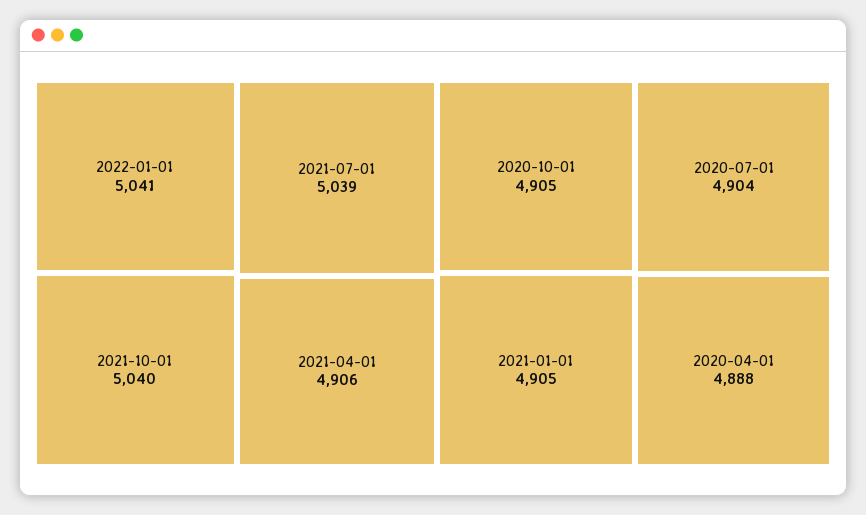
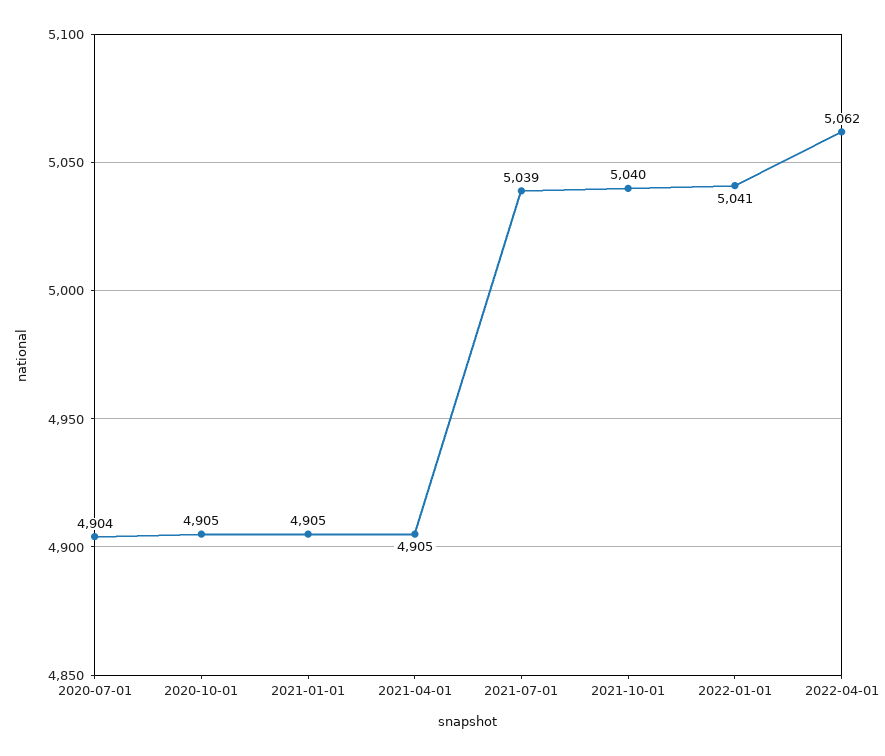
2021-04-01: 4906 -> 4905
2020-04-01: 4888 -> none
2022-04-01: none -> 5062

